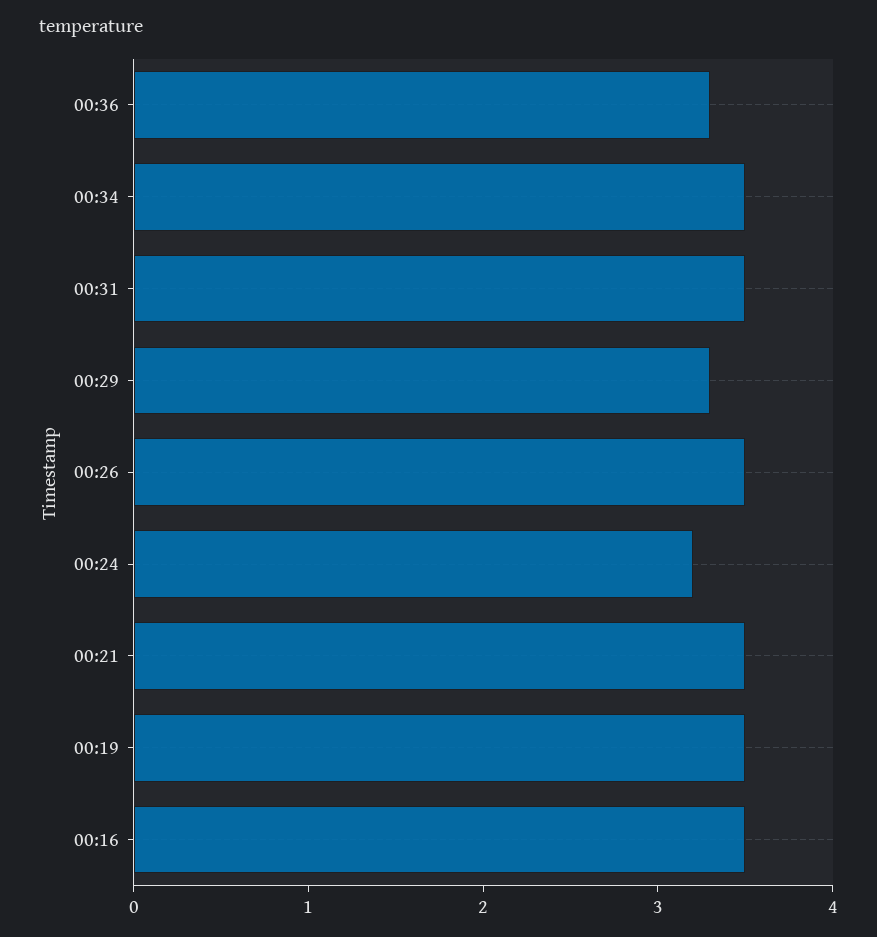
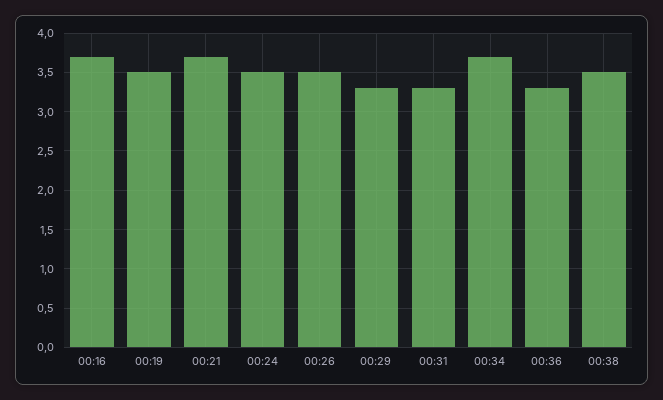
00:34: 3.5 -> 3.7
00:31: 3.5 -> 3.3
00:24: 3.2 -> 3.5
00:21: 3.5 -> 3.7
00:16: 3.5 -> 3.7
00:38: none -> 3.5

